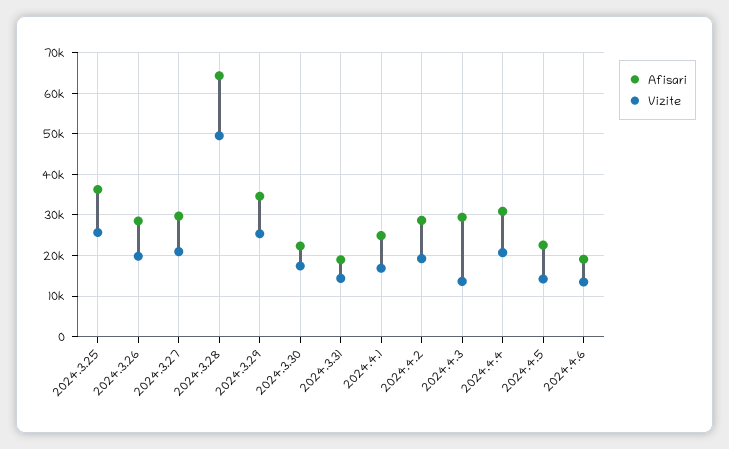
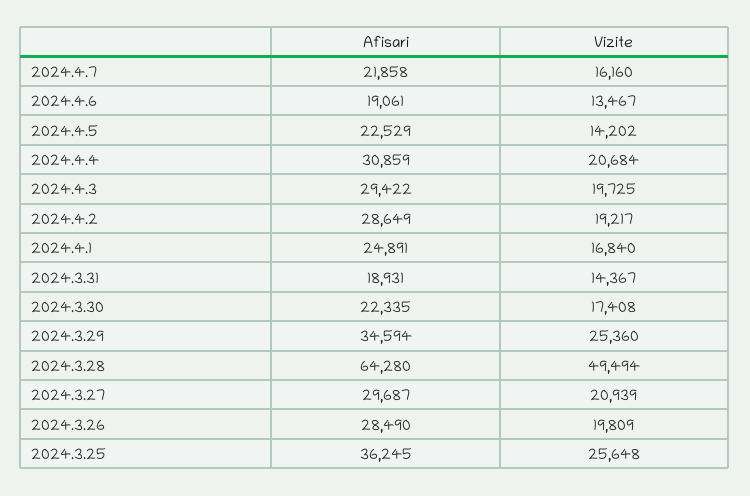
Vizite, 2024.4.3: 14000 -> 19725
Afisari, 2024.4.7: none -> 21858
Vizite, 2024.4.7: none -> 16160

